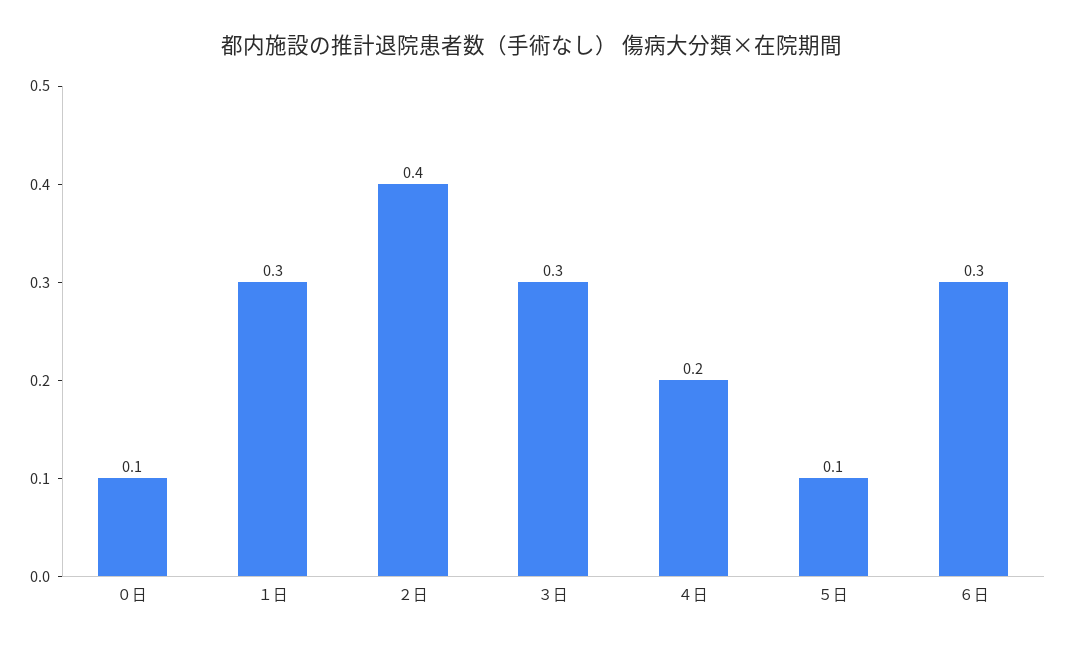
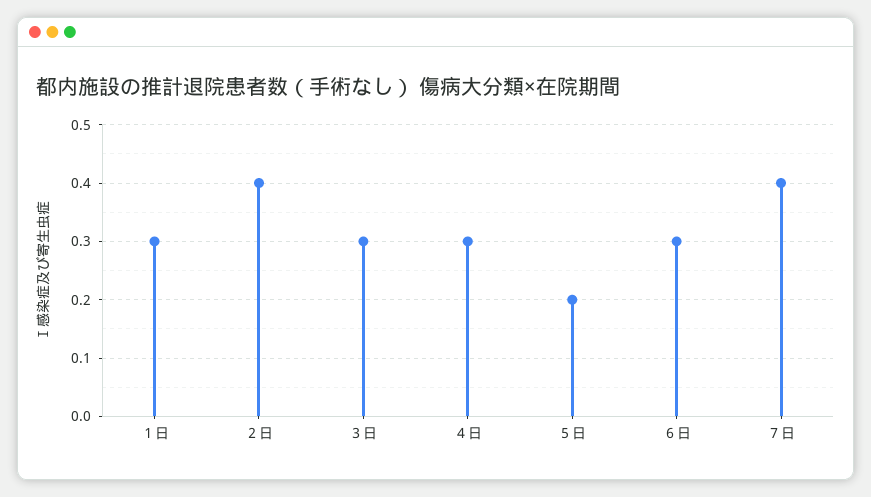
０日: 0.1 -> none
４日: 0.2 -> 0.3
５日: 0.1 -> 0.2
７日: none -> 0.4

